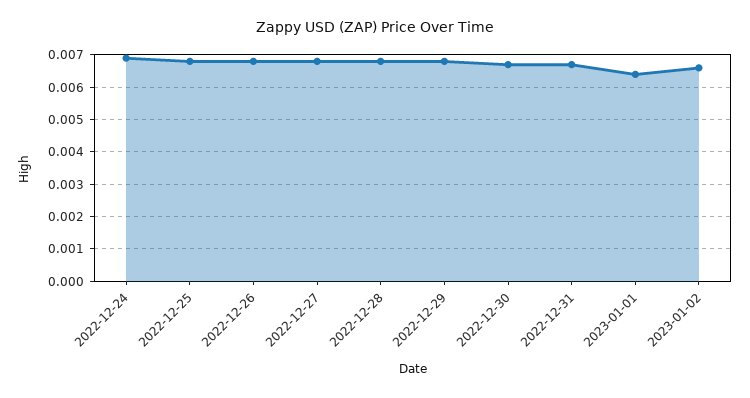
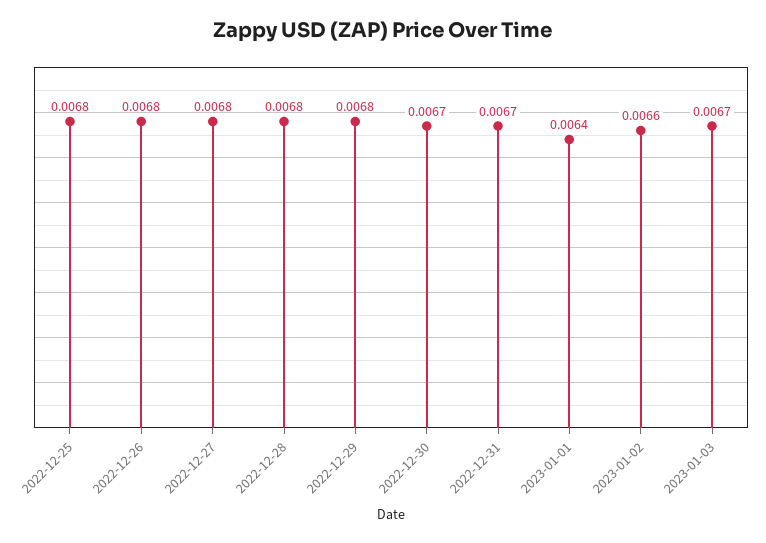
2022-12-24: 0.007 -> none
2023-01-03: none -> 0.0067

